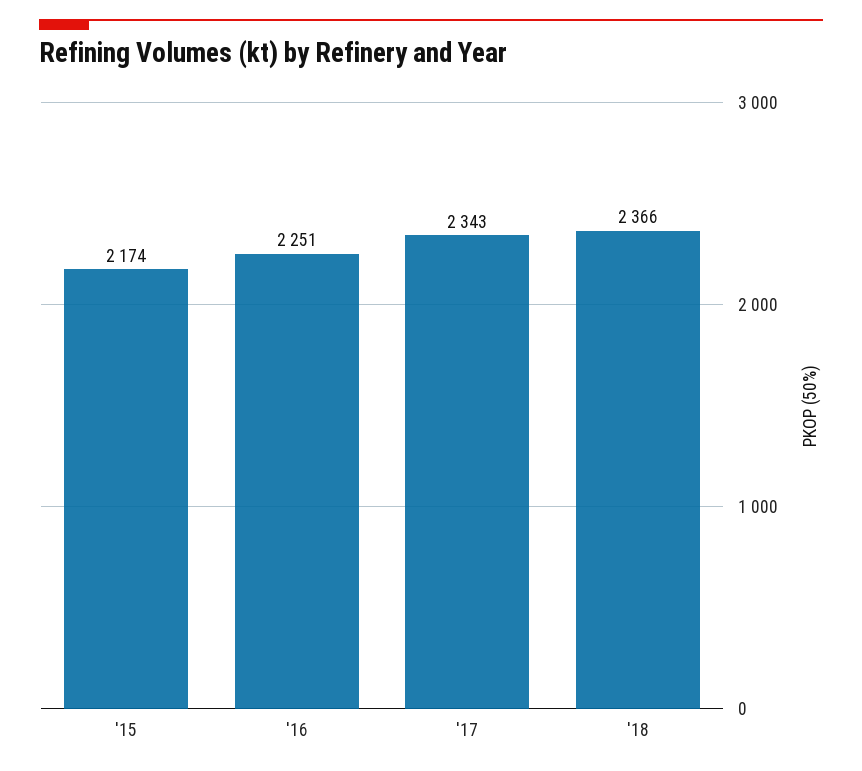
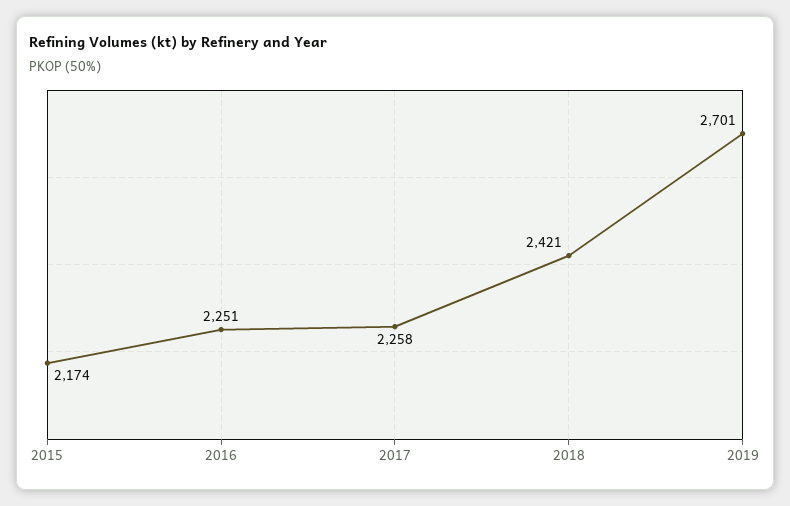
'17: 2343 -> 2258
'18: 2366 -> 2421
2019: none -> 2701

